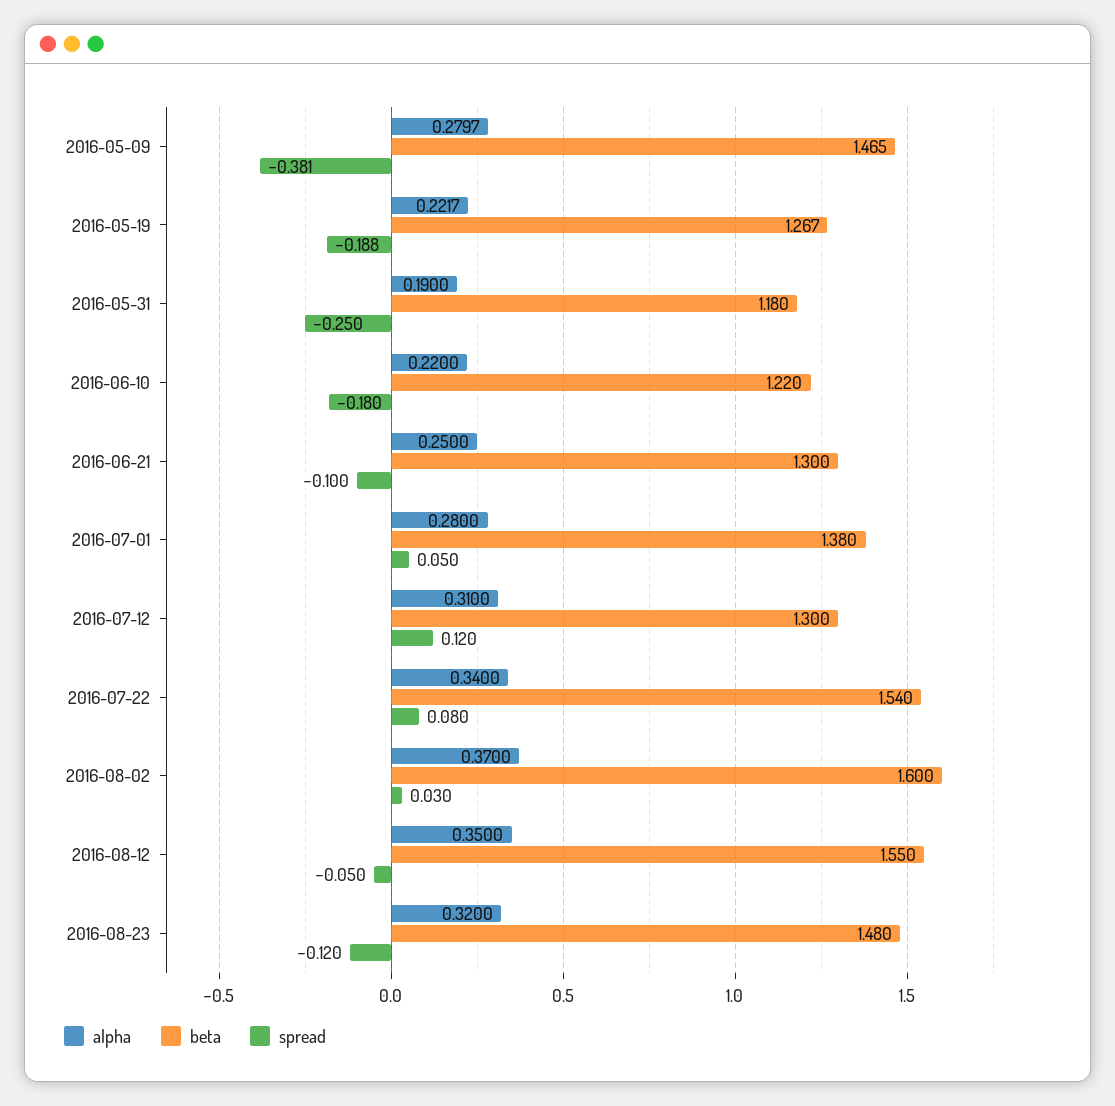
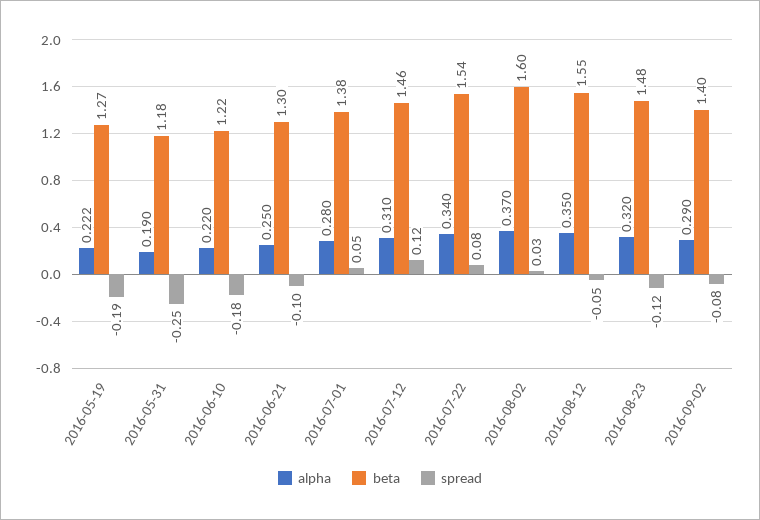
alpha, 2016-05-09: 0.2797 -> none
beta, 2016-05-09: 1.465 -> none
spread, 2016-05-09: -0.381 -> none
beta, 2016-07-12: 1.3 -> 1.46
alpha, 2016-09-02: none -> 0.29
beta, 2016-09-02: none -> 1.4
spread, 2016-09-02: none -> -0.08

